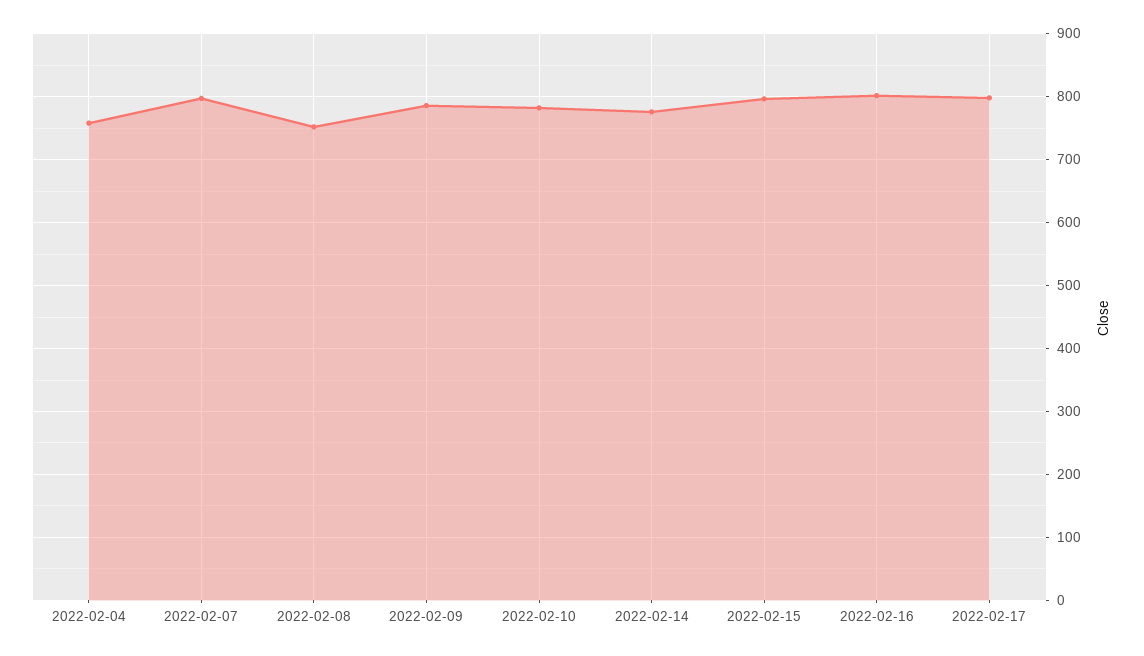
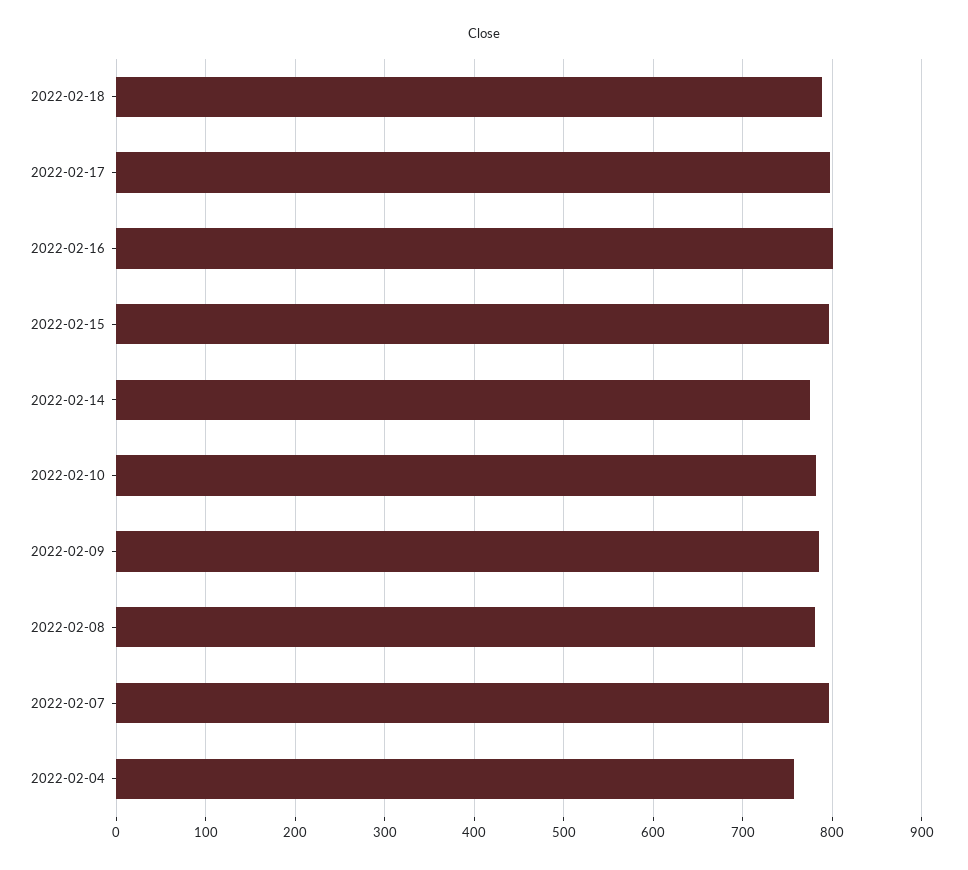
2022-02-08: 750 -> 780
2022-02-18: none -> 790

